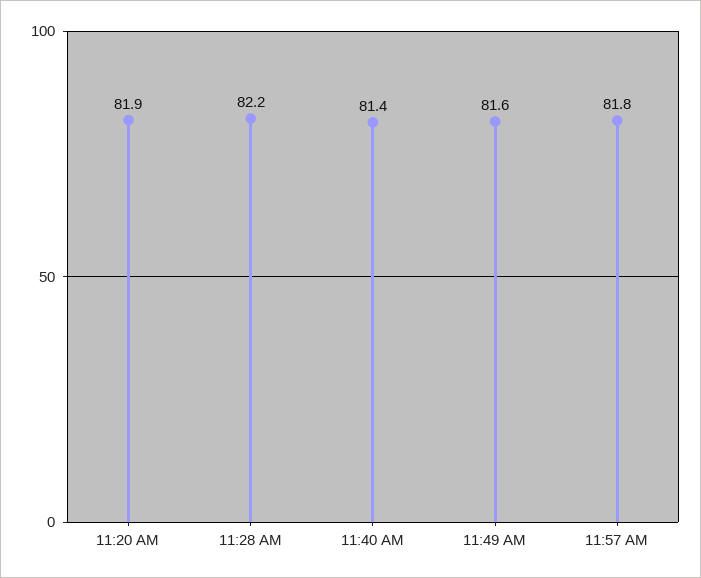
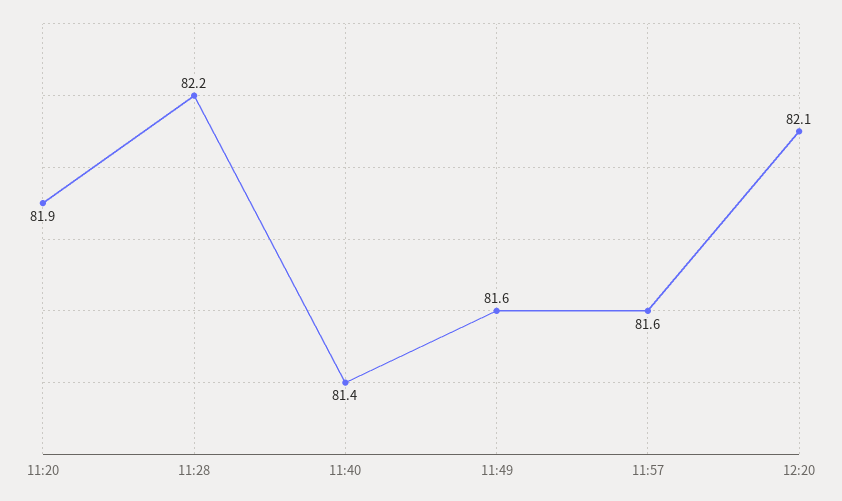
11:57 AM: 81.8 -> 81.6
12:20: none -> 82.1

